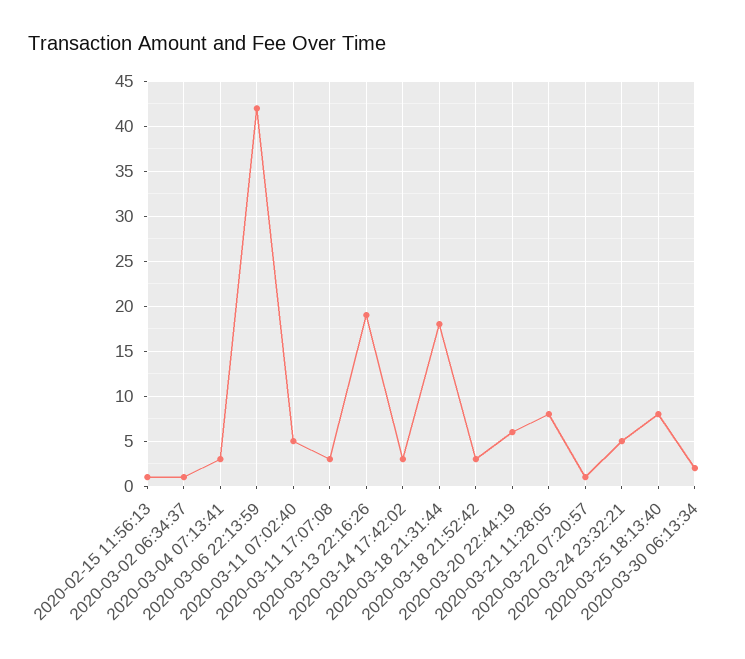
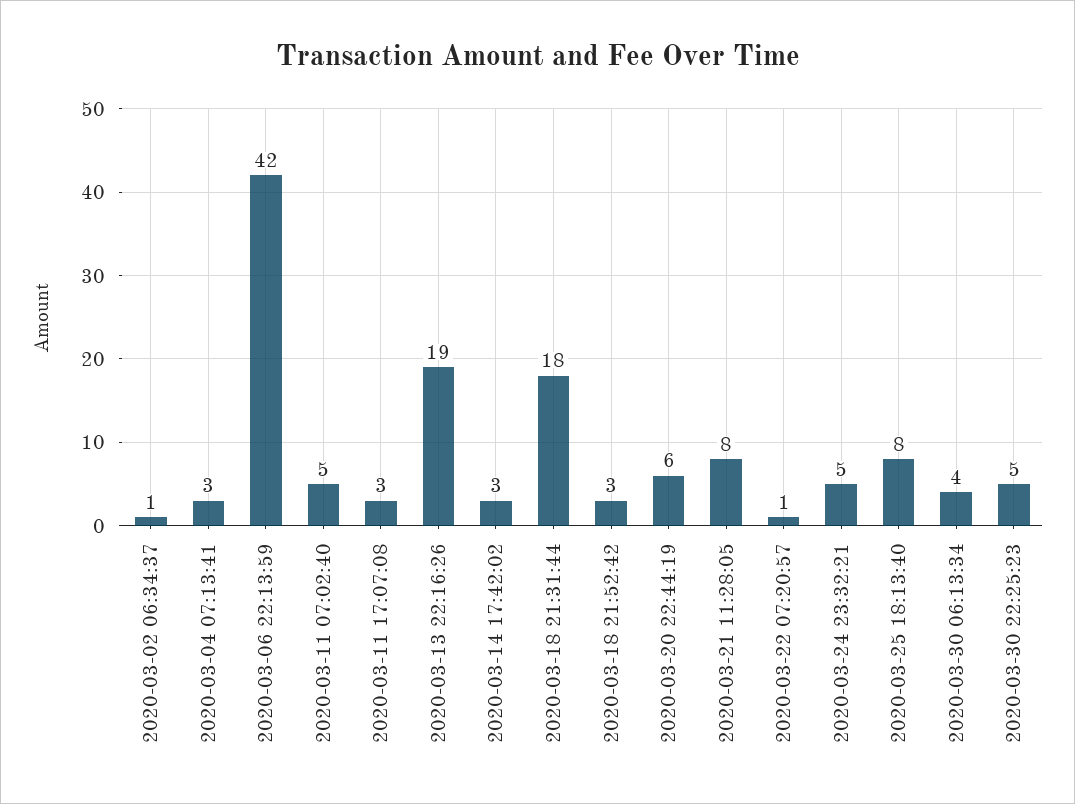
2020-02-15 11:56:13: 1 -> none
2020-03-30 06:13:34: 2 -> 4
2020-03-30 22:25:23: none -> 5

